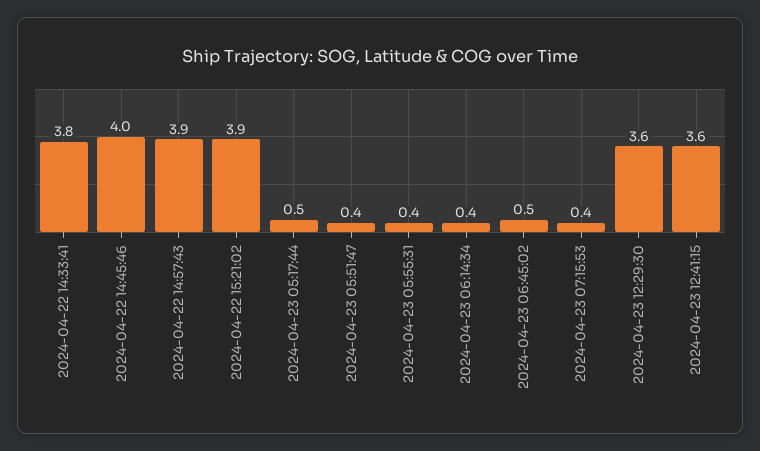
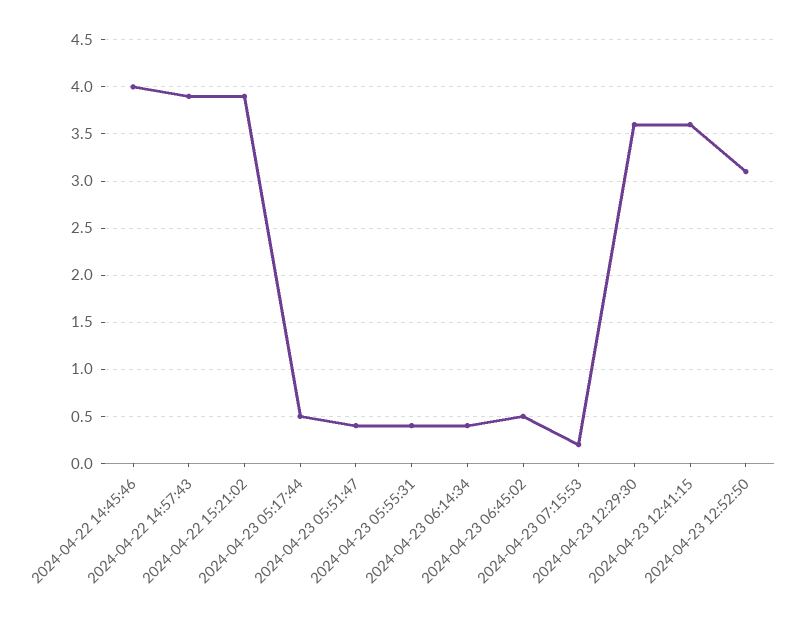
2024-04-22 14:33:41: 3.8 -> none
2024-04-23 07:15:53: 0.4 -> 0.2
2024-04-23 12:52:50: none -> 3.1

